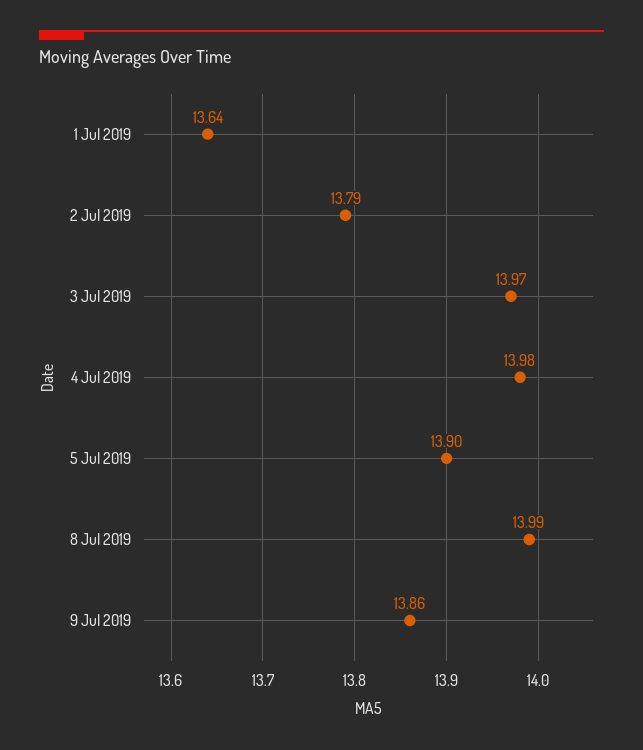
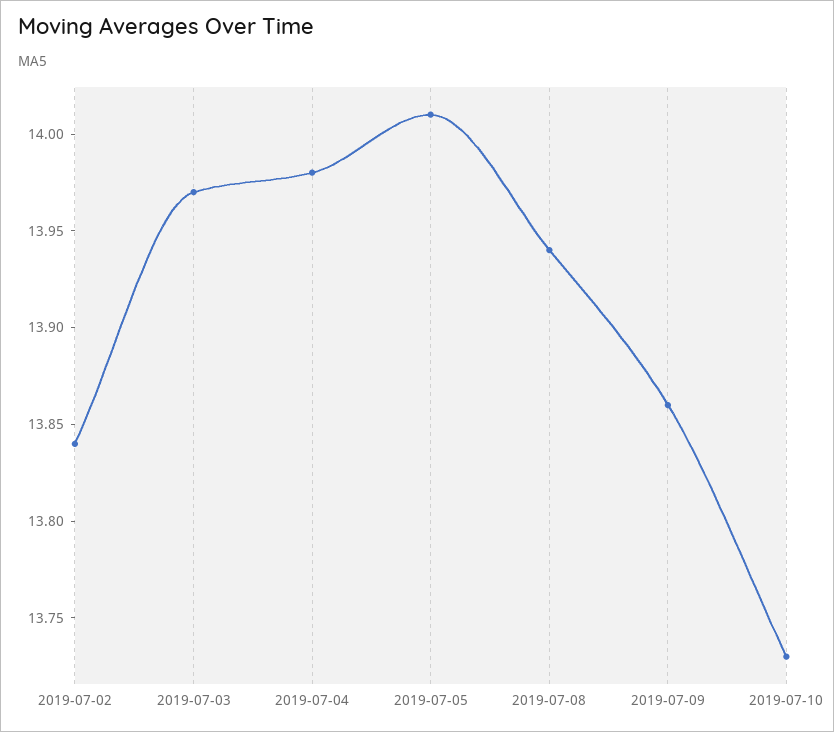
1 Jul 2019: 13.64 -> none
2 Jul 2019: 13.79 -> 13.84
5 Jul 2019: 13.9 -> 14.01
8 Jul 2019: 13.99 -> 13.94
2019-07-10: none -> 13.73

